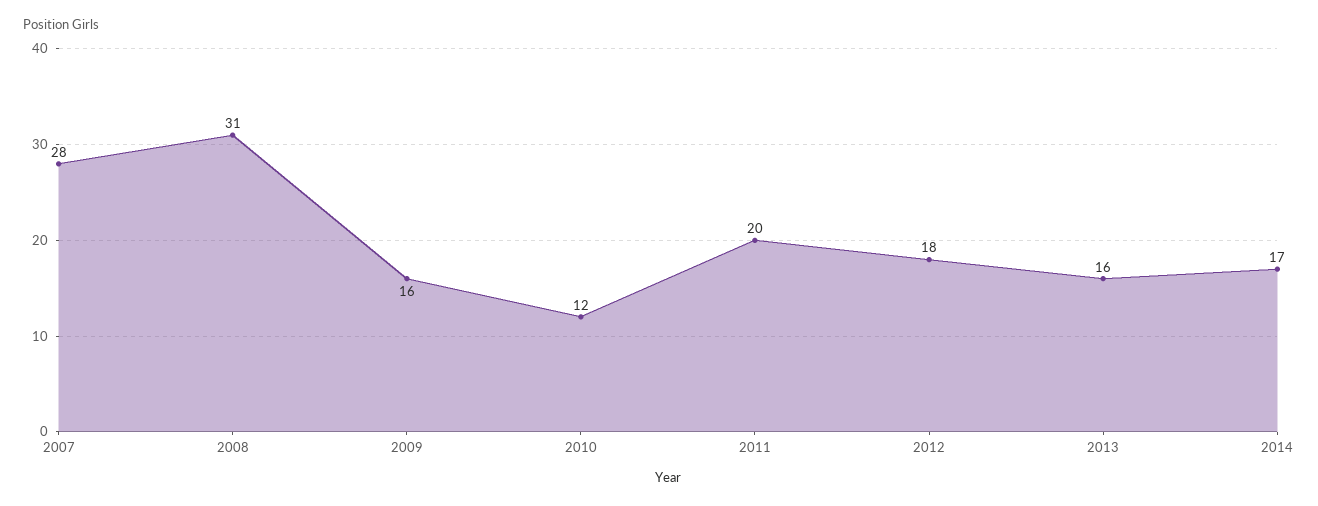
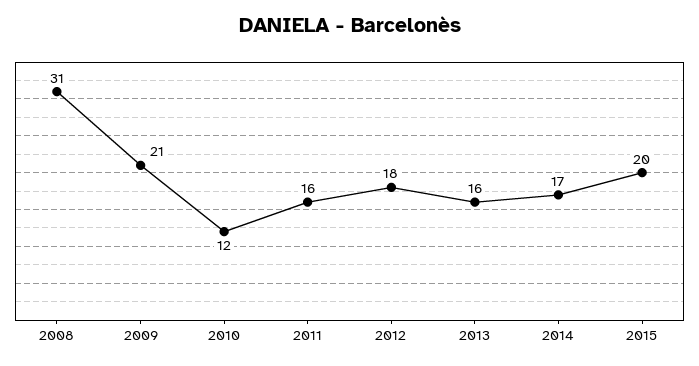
2007: 28 -> none
2009: 16 -> 21
2011: 20 -> 16
2015: none -> 20

